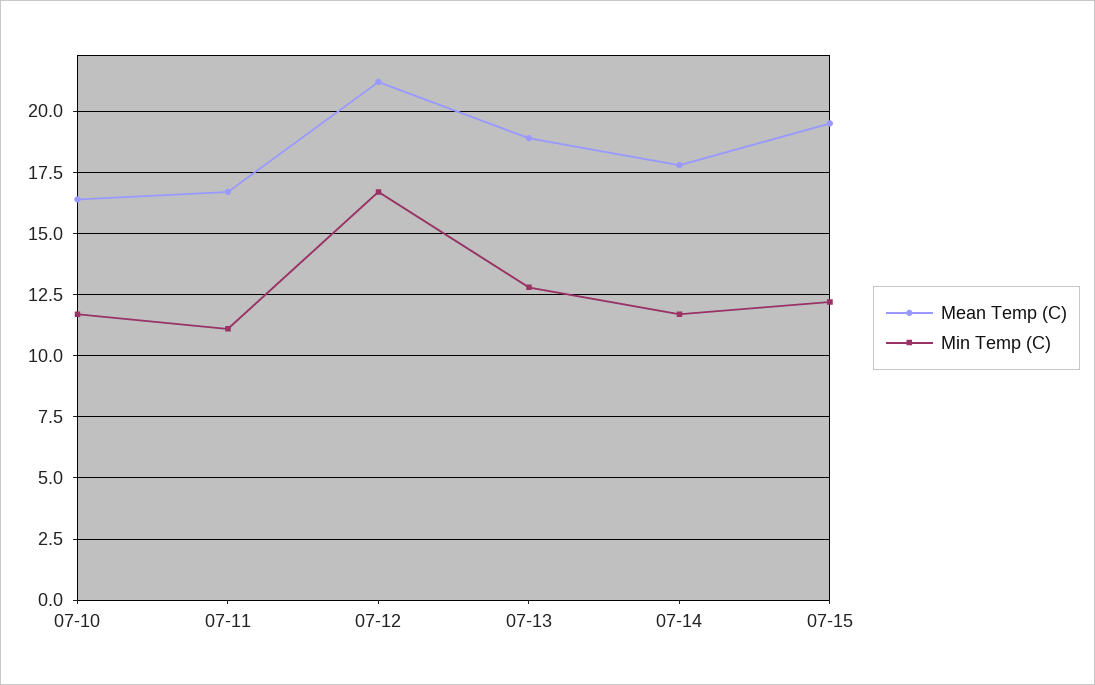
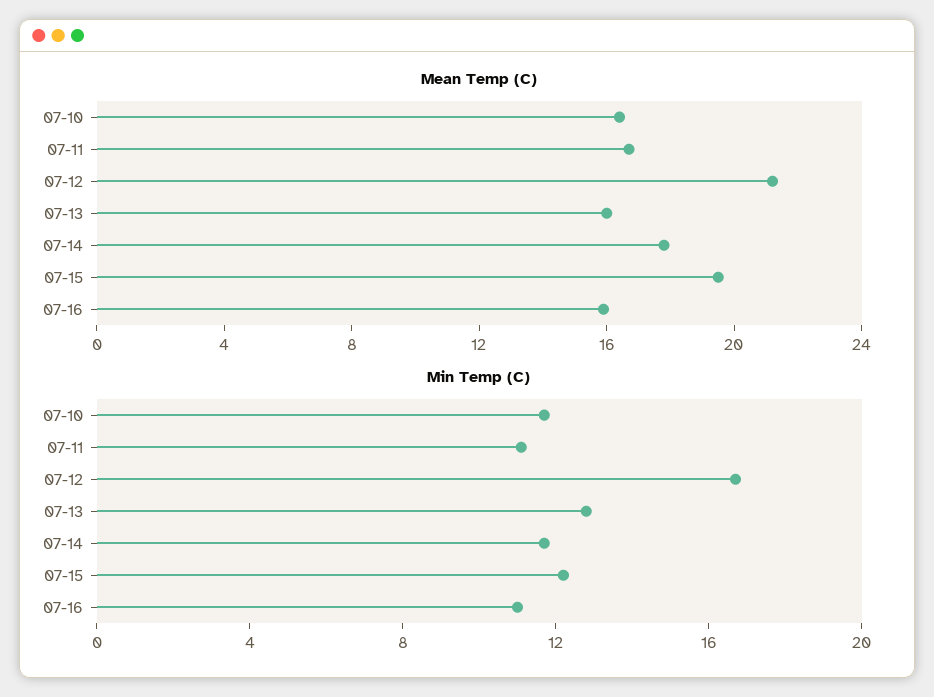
Mean Temp (C), 07-13: 19 -> 16
Mean Temp (C), 07-16: none -> 16
Min Temp (C), 07-16: none -> 11

